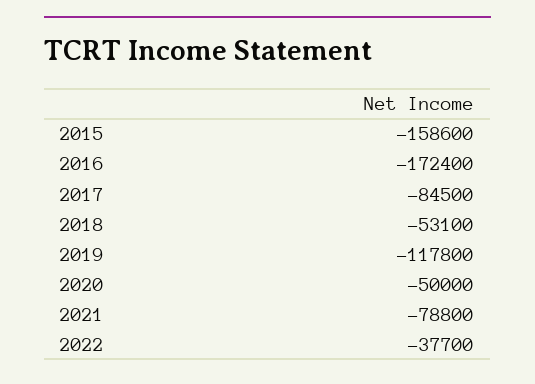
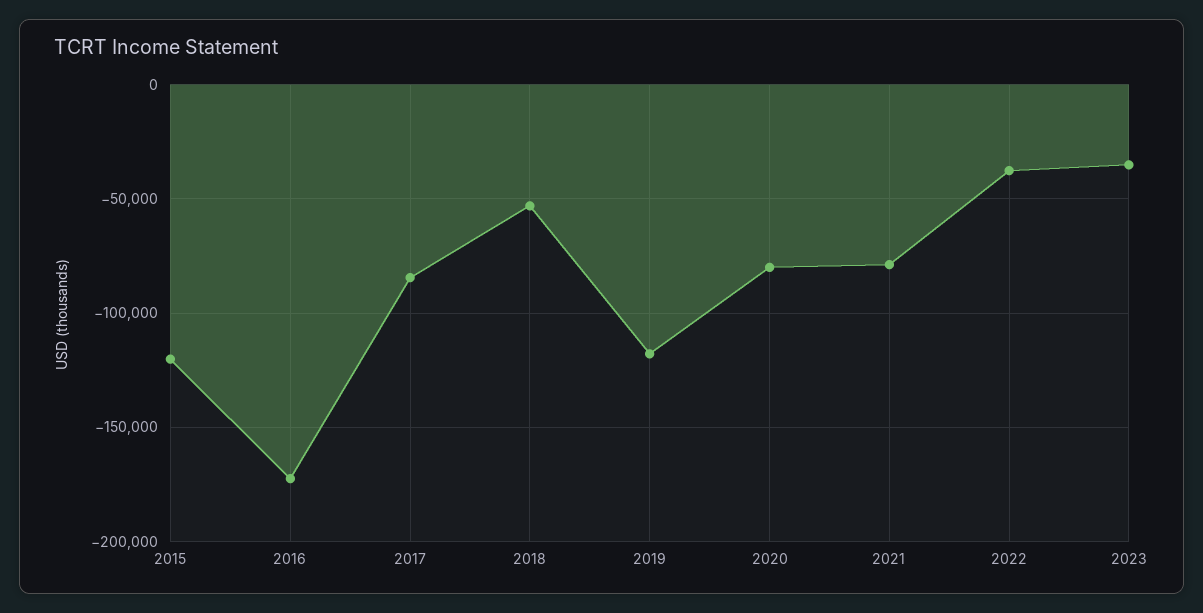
2015: -158600 -> -120000
2020: -50000 -> -80000
2023: none -> -35000

